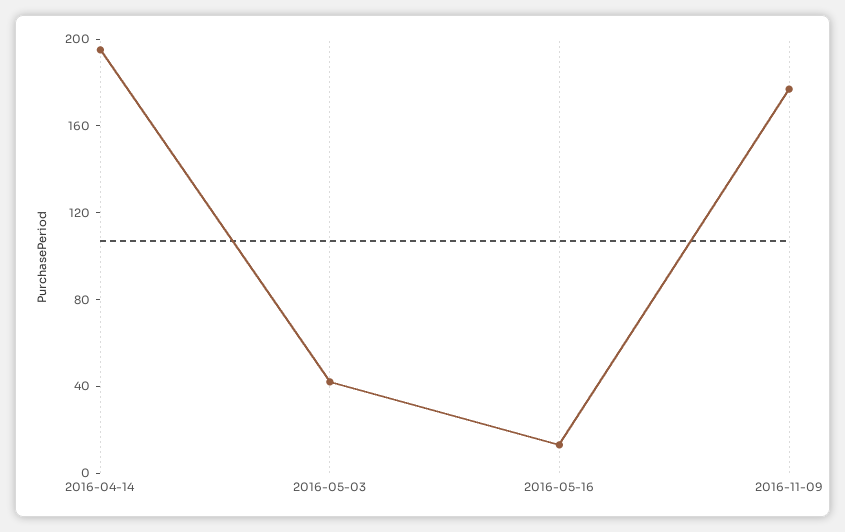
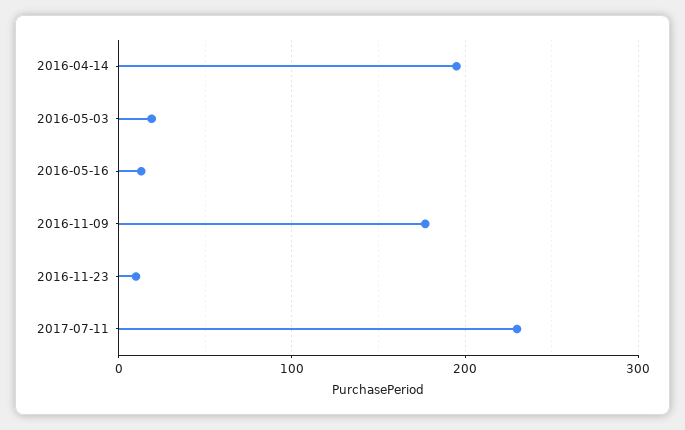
2016-05-03: 40 -> 20
2016-11-23: none -> 10
2017-07-11: none -> 230

